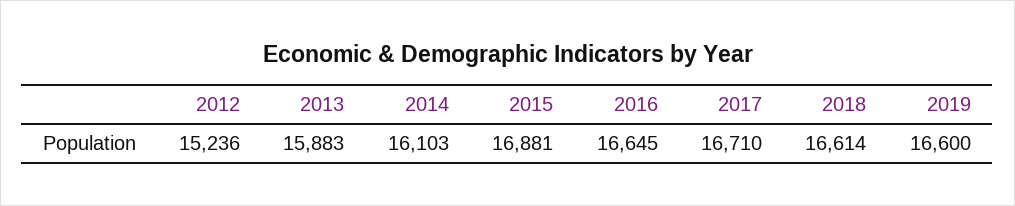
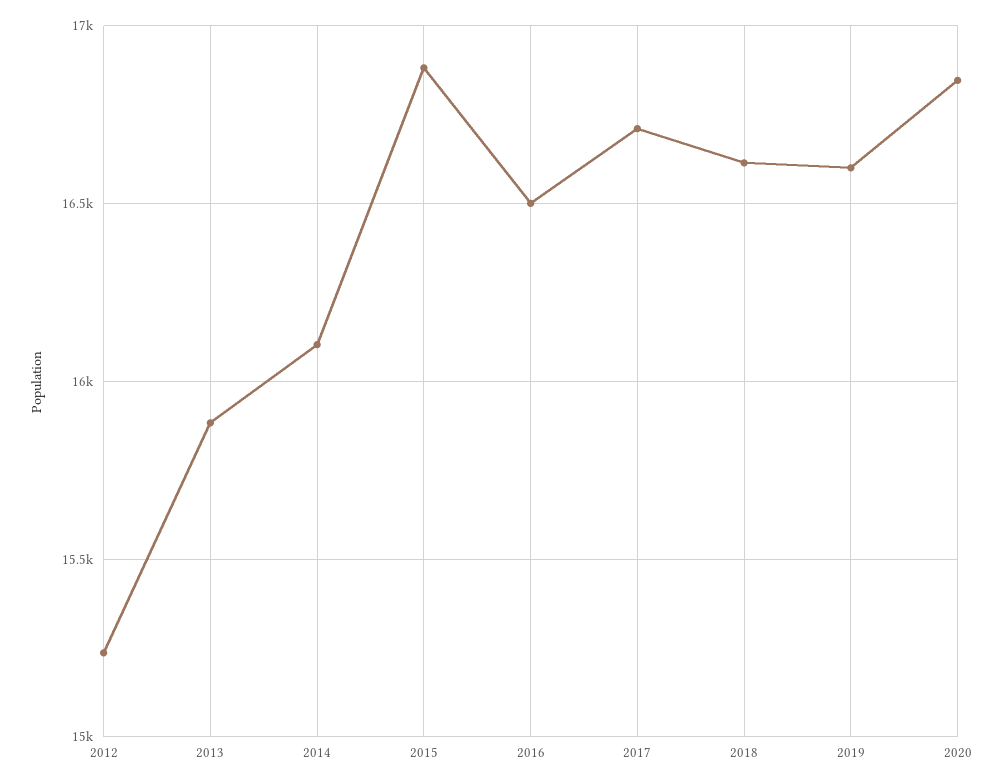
2016: 16645 -> 16500
2020: none -> 16850

